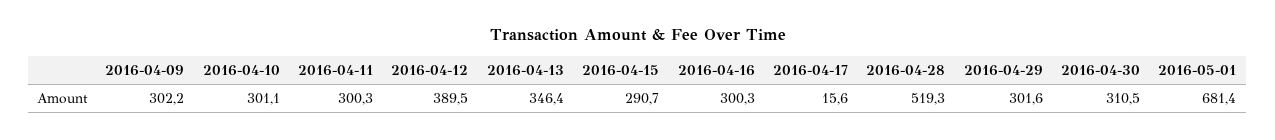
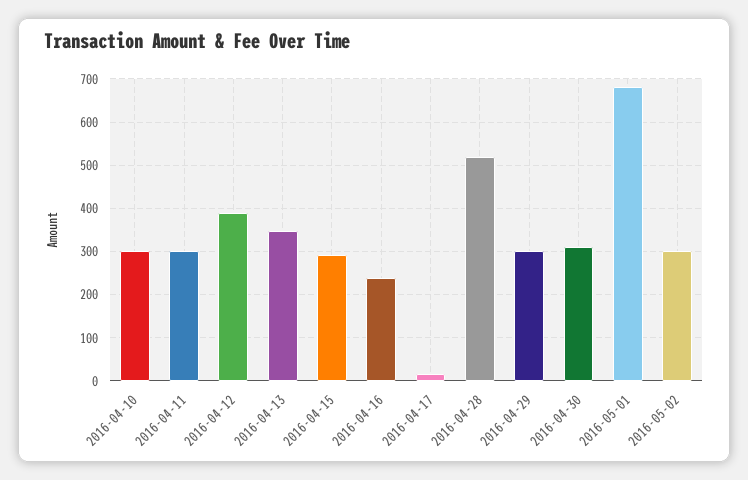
2016-04-09: 302.2 -> none
2016-04-16: 300.3 -> 240
2016-05-02: none -> 300

